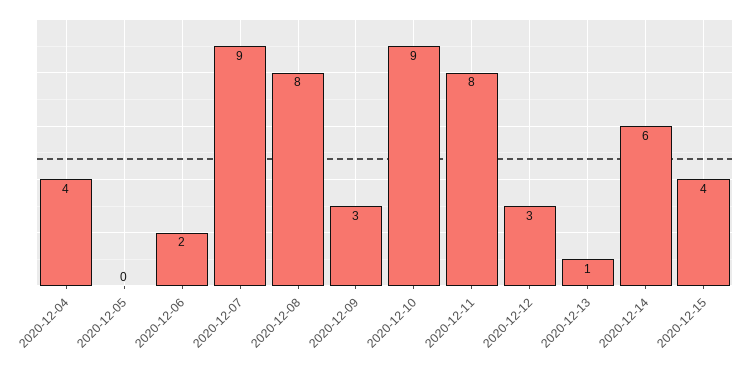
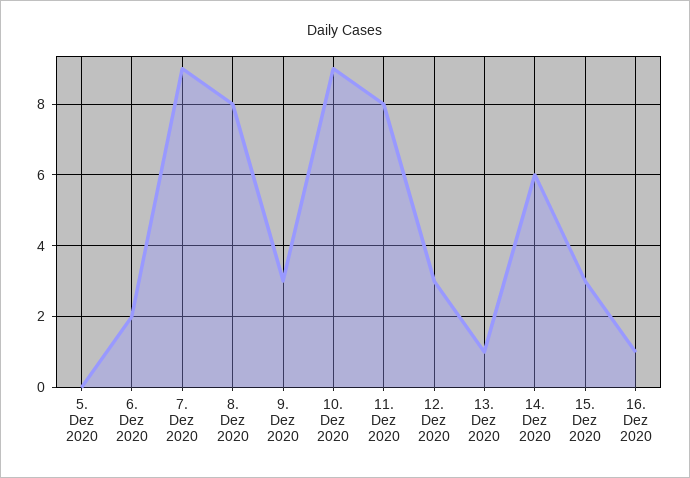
2020-12-04: 4 -> none
2020-12-15: 4 -> 3
16. Dez 2020: none -> 1

